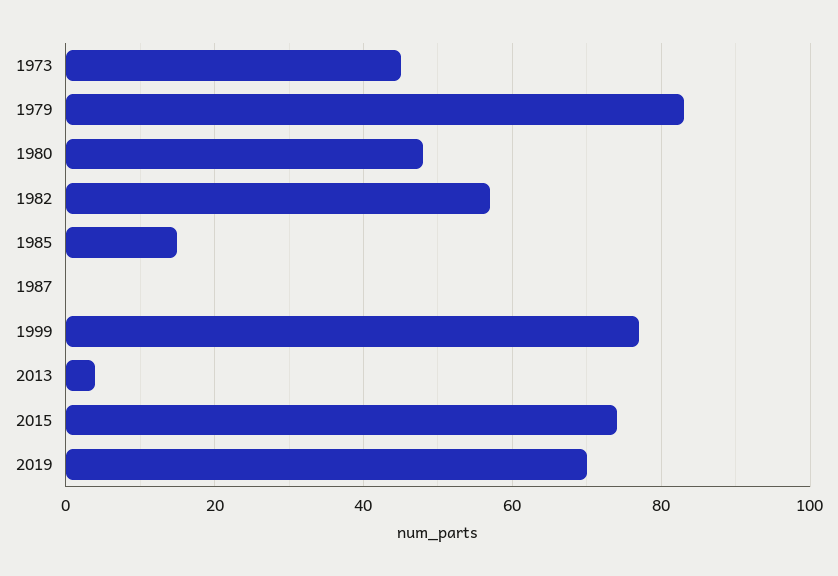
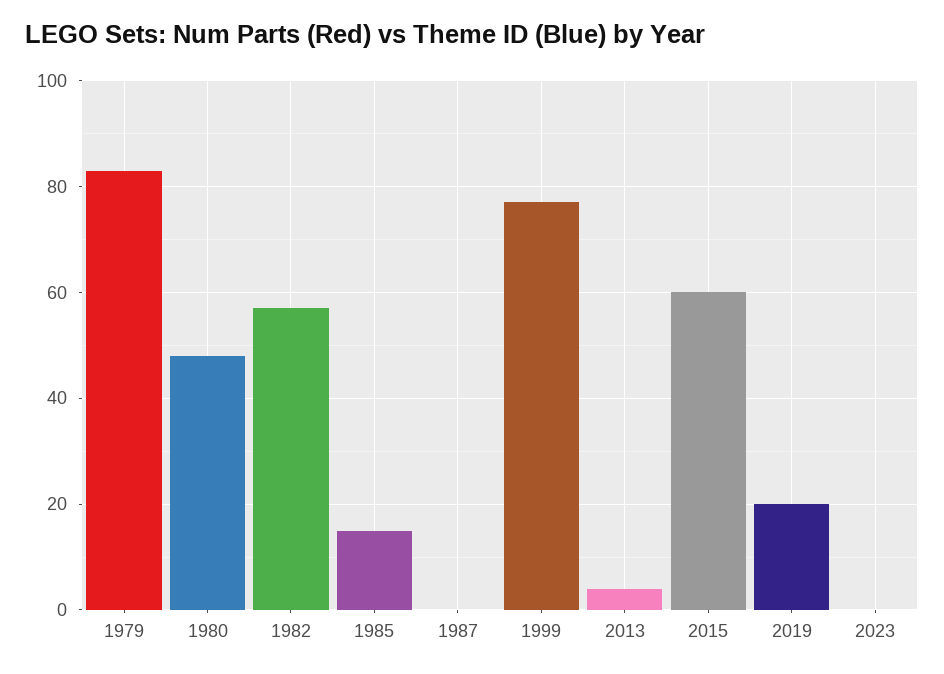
1973: 45 -> none
2015: 75 -> 60
2019: 70 -> 20
2023: none -> 0

